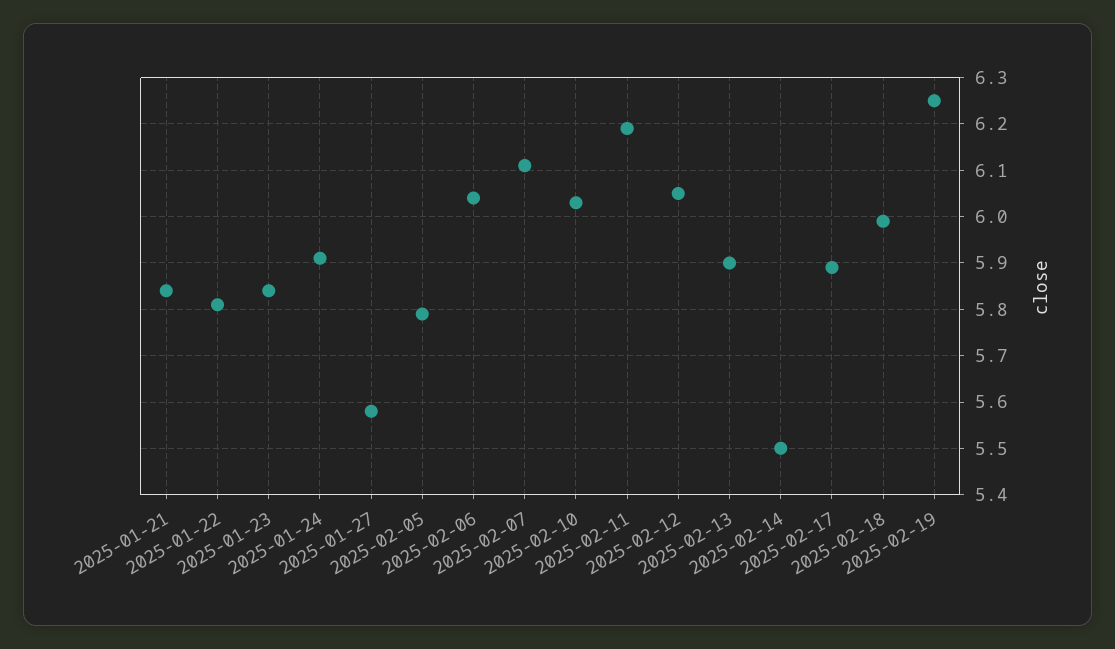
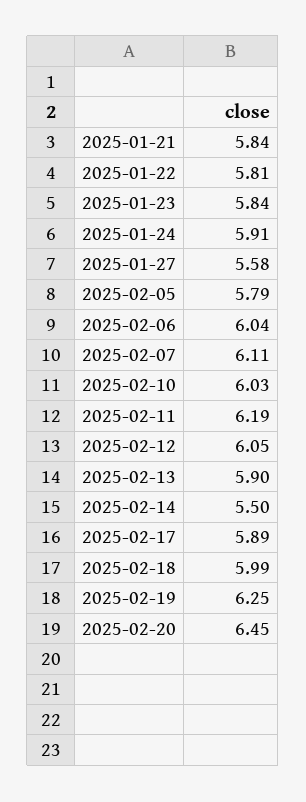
2025-02-20: none -> 6.45

